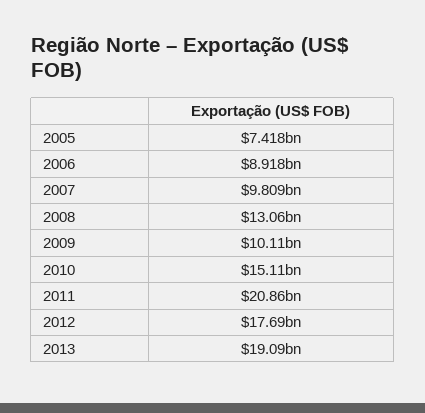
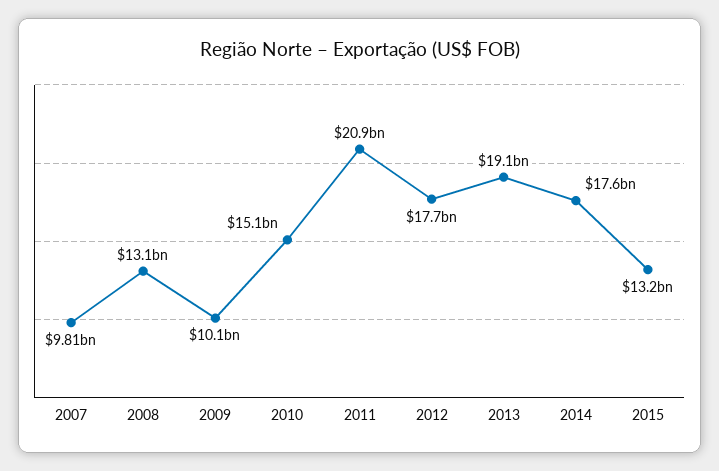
2005: 7418000000 -> none
2006: 8918000000 -> none
2014: none -> 17600000000
2015: none -> 13200000000

